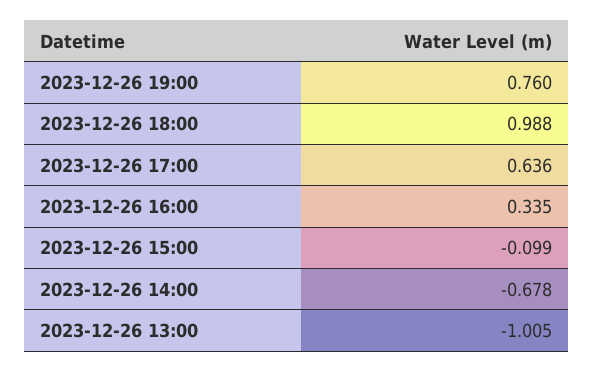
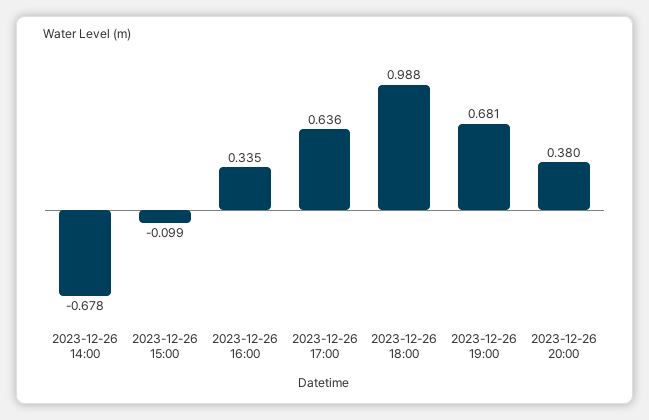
2023-12-26 19:00: 0.76 -> 0.681
2023-12-26 13:00: -1.005 -> none
2023-12-26 20:00: none -> 0.38

